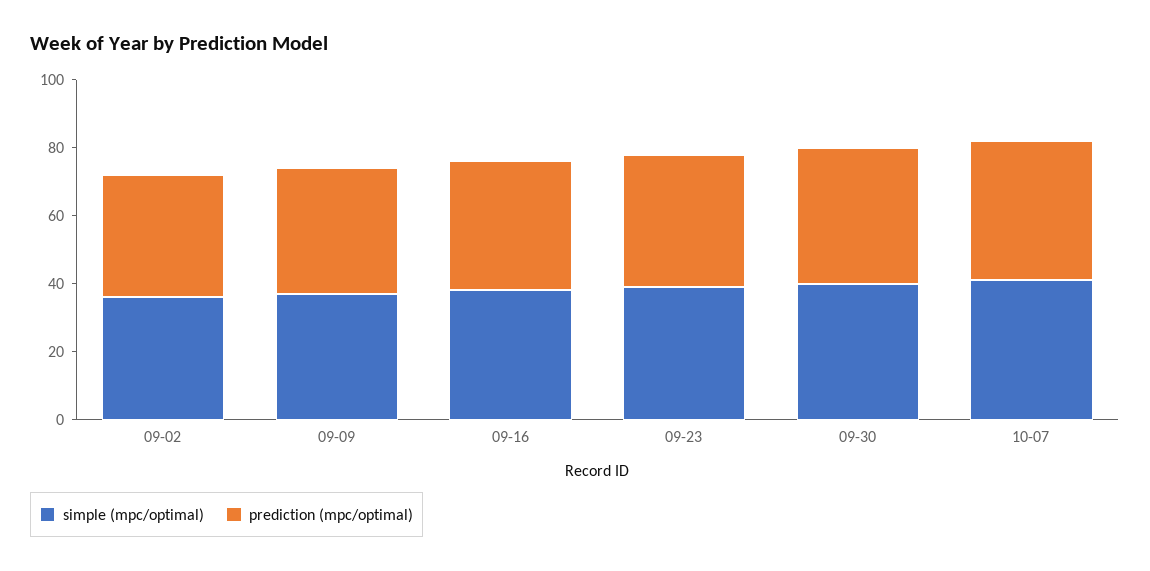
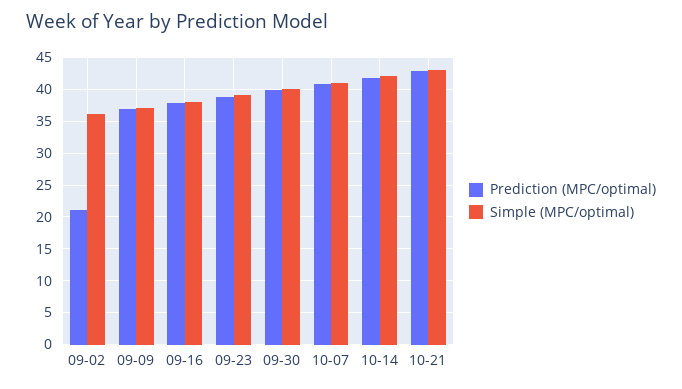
prediction (mpc/optimal), 09-02: 35 -> 21
prediction (mpc/optimal), 10-14: none -> 42
simple (mpc/optimal), 10-14: none -> 42
prediction (mpc/optimal), 10-21: none -> 43
simple (mpc/optimal), 10-21: none -> 43

